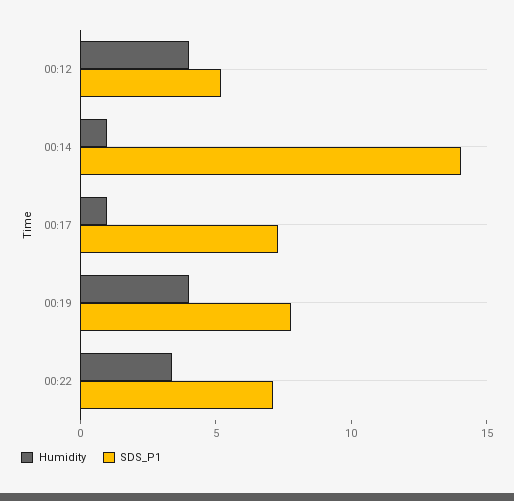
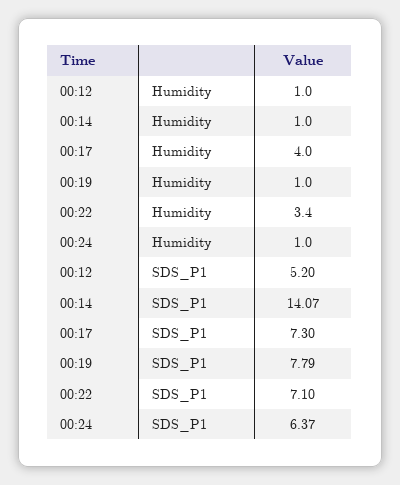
Humidity, 00:12: 4 -> 1
Humidity, 00:17: 1 -> 4
Humidity, 00:19: 4 -> 1
Humidity, 00:24: none -> 1
SDS_P1, 00:24: none -> 6.37

